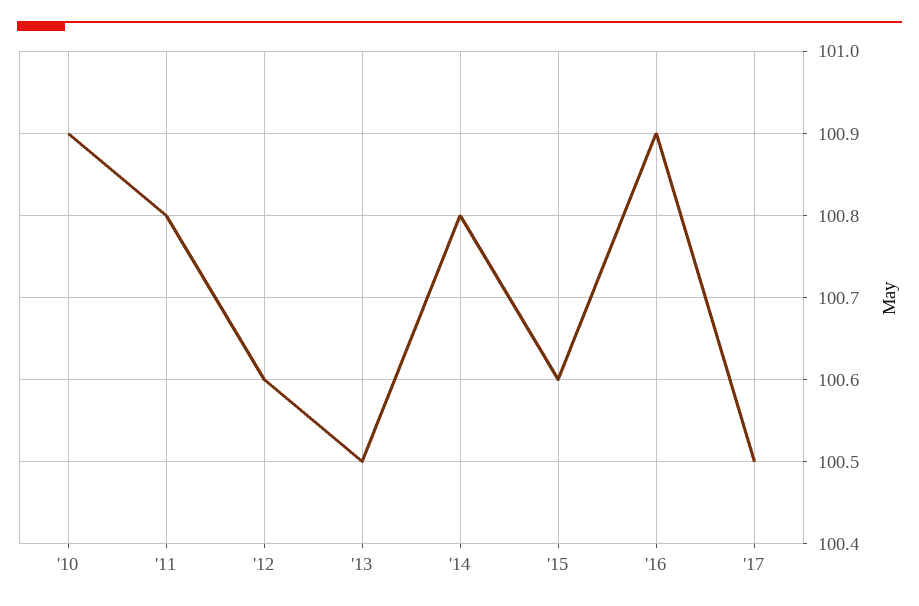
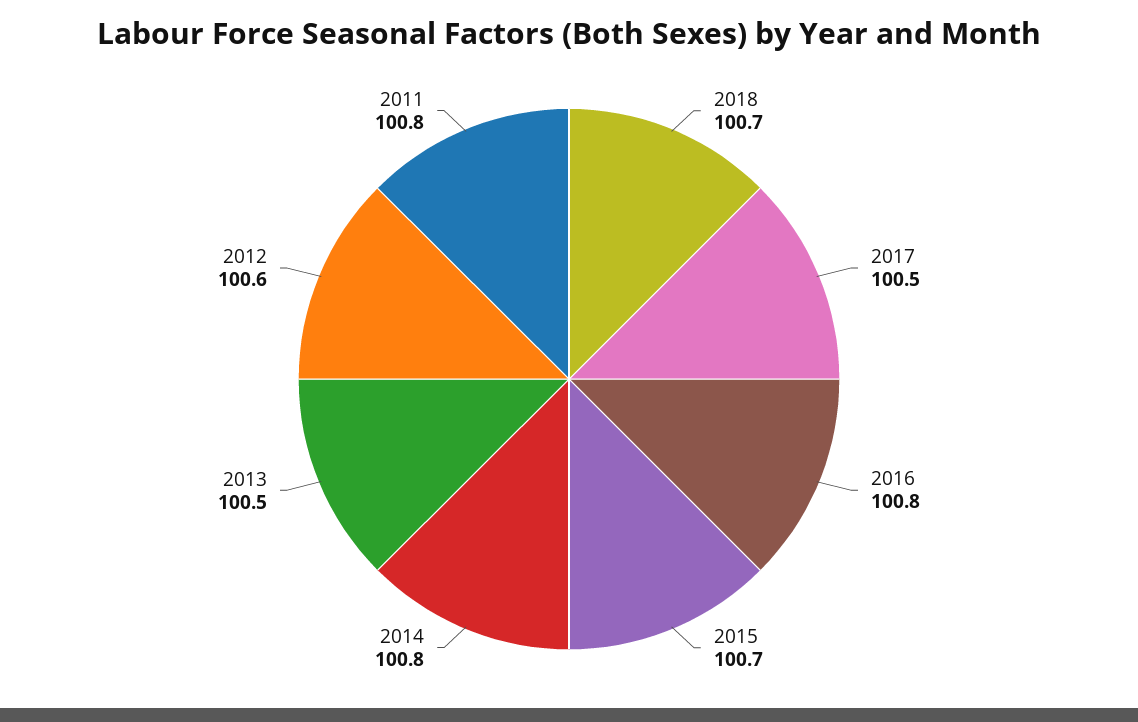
'10: 100.9 -> none
'15: 100.6 -> 100.7
'16: 100.9 -> 100.8
2018: none -> 100.7

